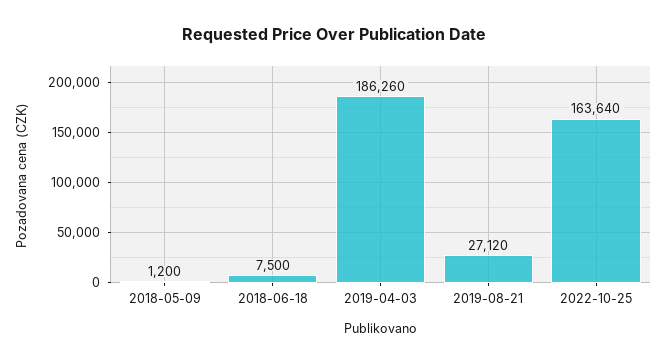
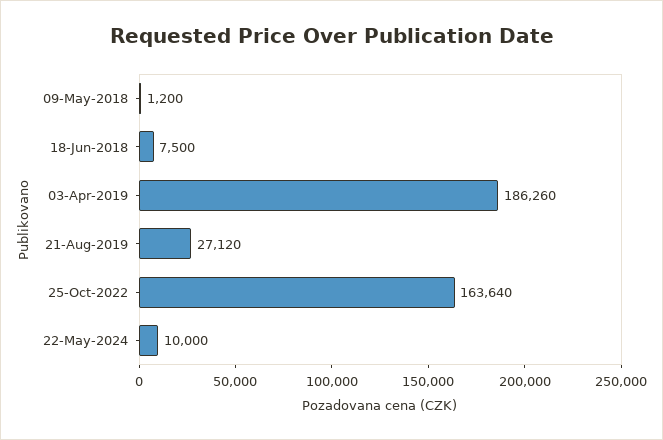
22-May-2024: none -> 10000

